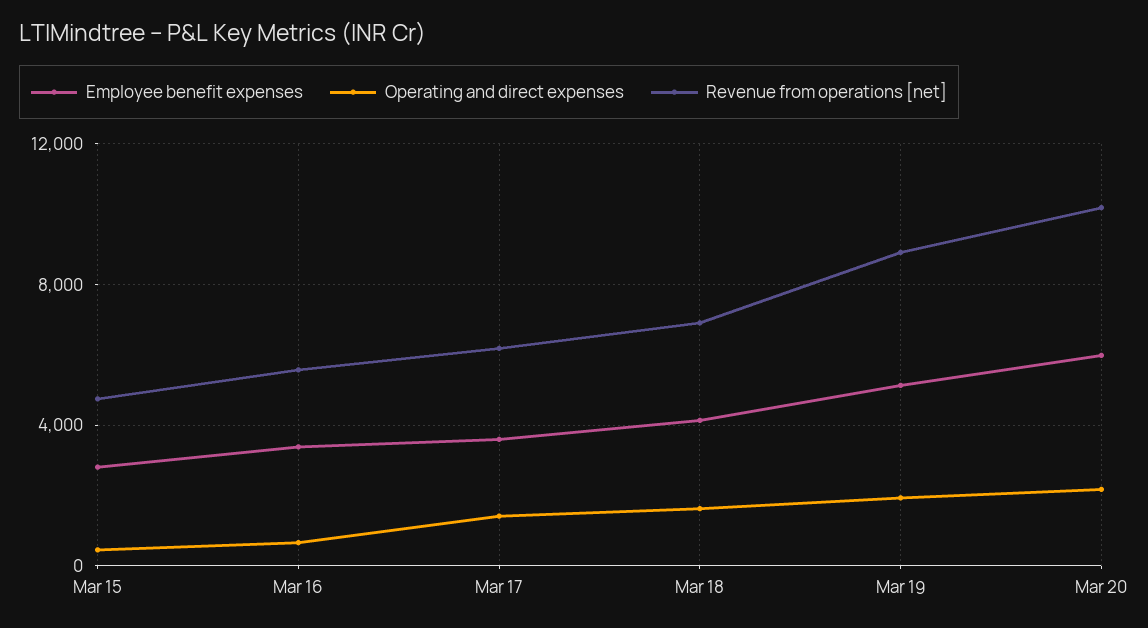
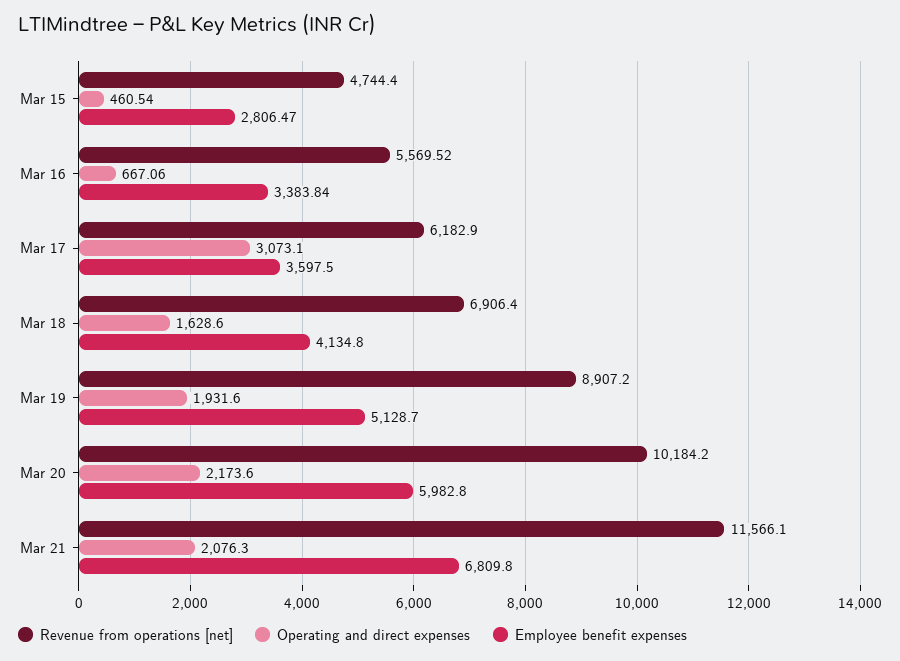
Operating and direct expenses, Mar 17: 1500 -> 3073.1
Revenue from operations [net], Mar 21: none -> 11566.1
Operating and direct expenses, Mar 21: none -> 2076.3
Employee benefit expenses, Mar 21: none -> 6809.8

